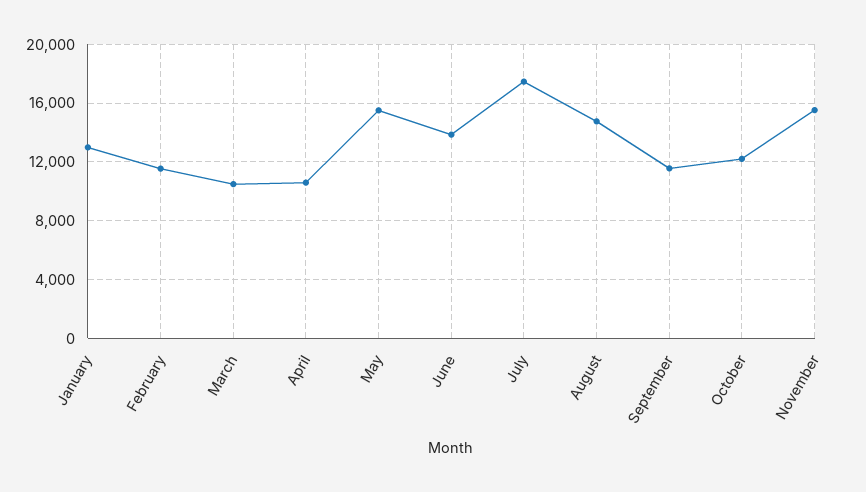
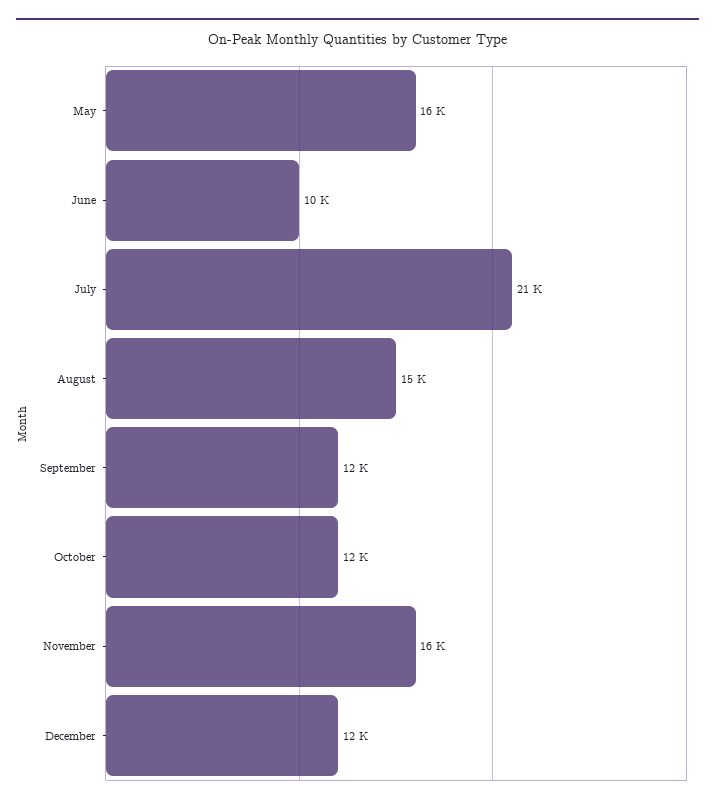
January: 13000 -> none
February: 11500 -> none
March: 10500 -> none
April: 10500 -> none
June: 14000 -> 10000
July: 17500 -> 21000
December: none -> 12000

